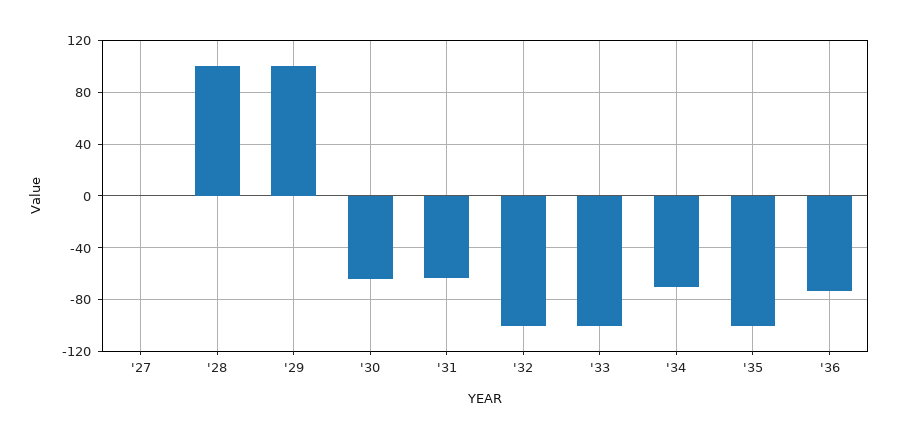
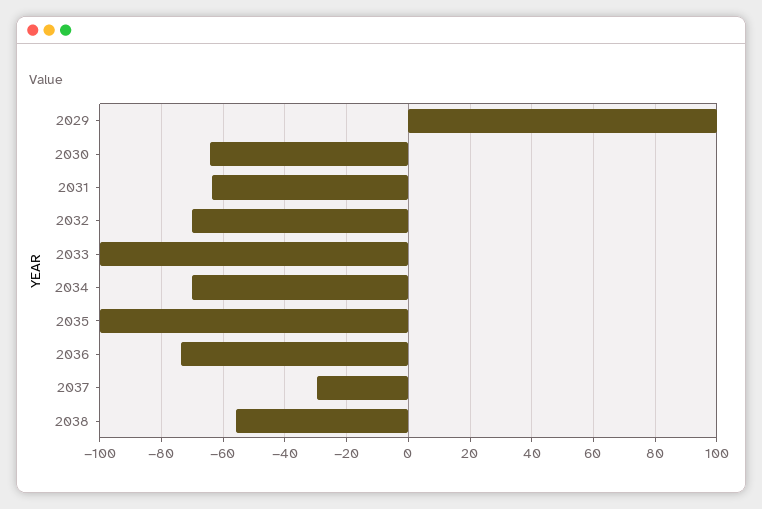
'27: 0 -> none
'28: 100 -> none
'32: -100 -> -70
2037: none -> -30
2038: none -> -56

